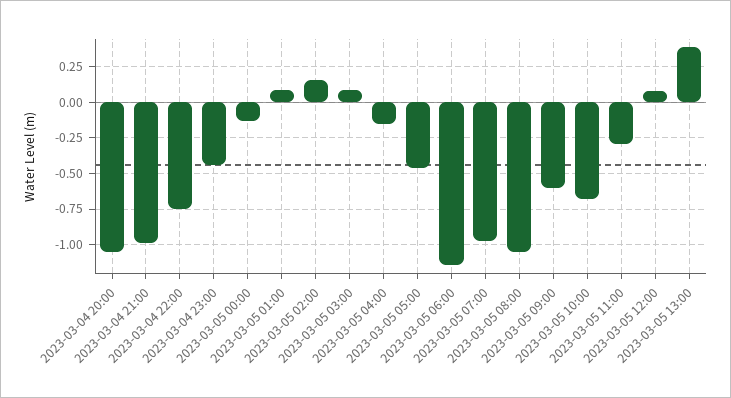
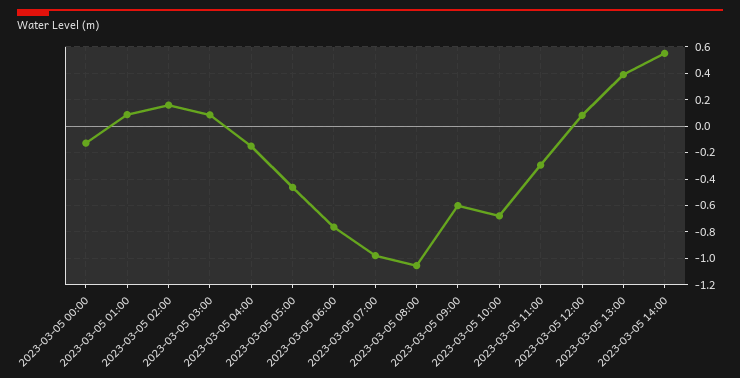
2023-03-04 20:00: -1.05 -> none
2023-03-04 21:00: -1 -> none
2023-03-04 22:00: -0.75 -> none
2023-03-04 23:00: -0.45 -> none
2023-03-05 06:00: -1.15 -> -0.75
2023-03-05 14:00: none -> 0.55

